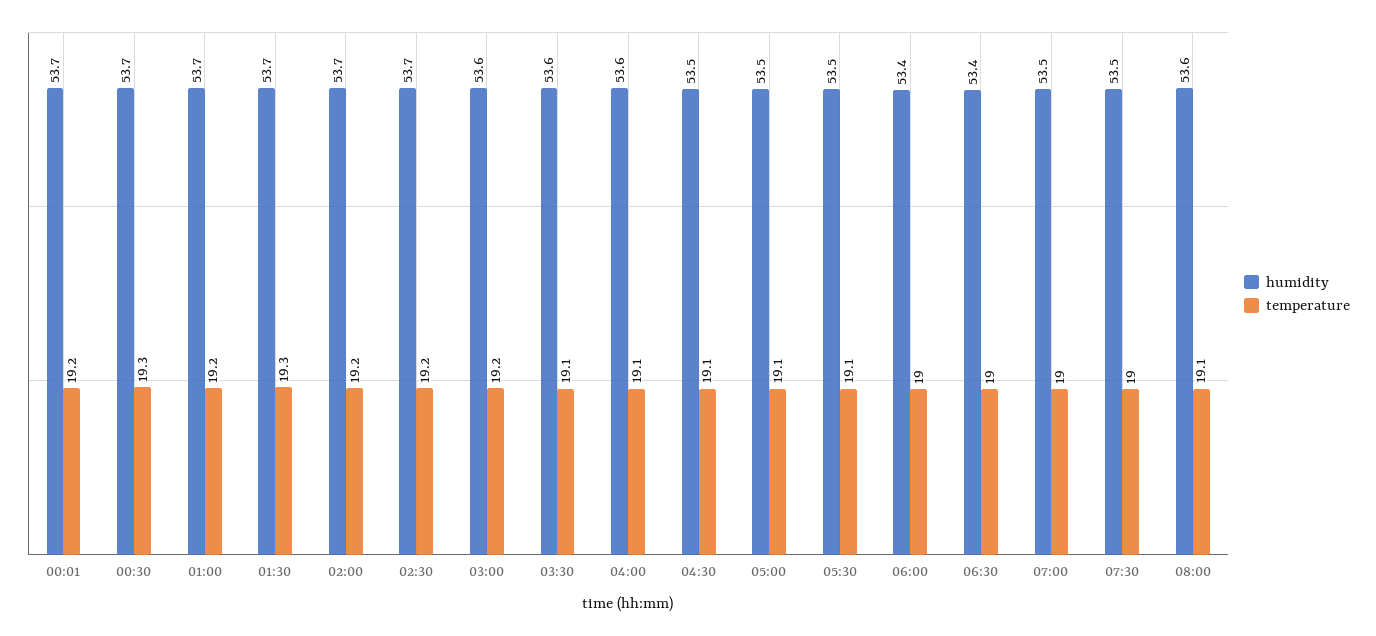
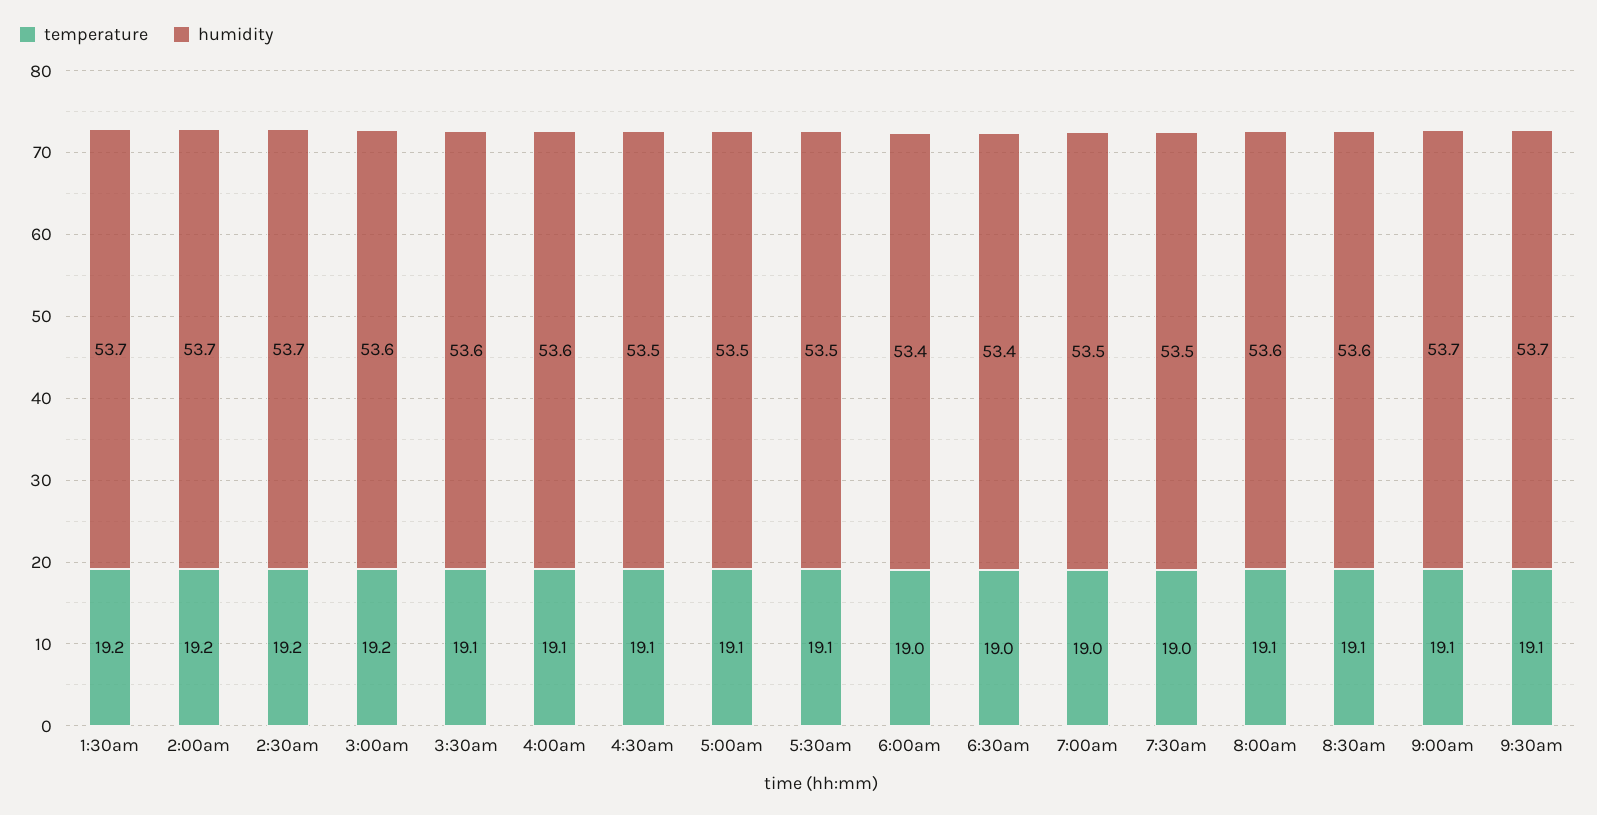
humidity, 00:01: 53.7 -> none
temperature, 00:01: 19.2 -> none
humidity, 00:30: 53.7 -> none
temperature, 00:30: 19.3 -> none
humidity, 01:00: 53.7 -> none
temperature, 01:00: 19.2 -> none
temperature, 01:30: 19.3 -> 19.2
temperature, 8:30am: none -> 19.1
humidity, 8:30am: none -> 53.6
temperature, 9:00am: none -> 19.1
humidity, 9:00am: none -> 53.7
temperature, 9:30am: none -> 19.1
humidity, 9:30am: none -> 53.7

